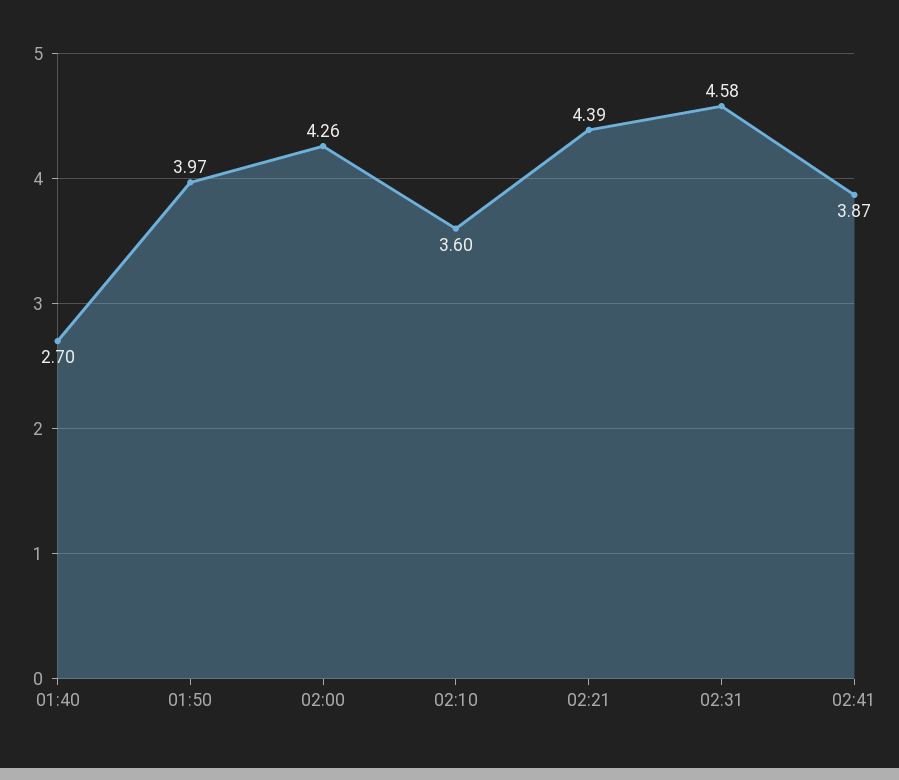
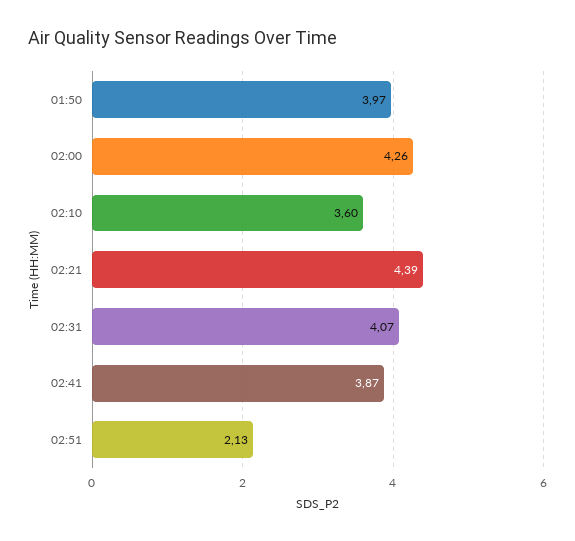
01:40: 2.7 -> none
02:31: 4.58 -> 4.07
02:51: none -> 2.13

